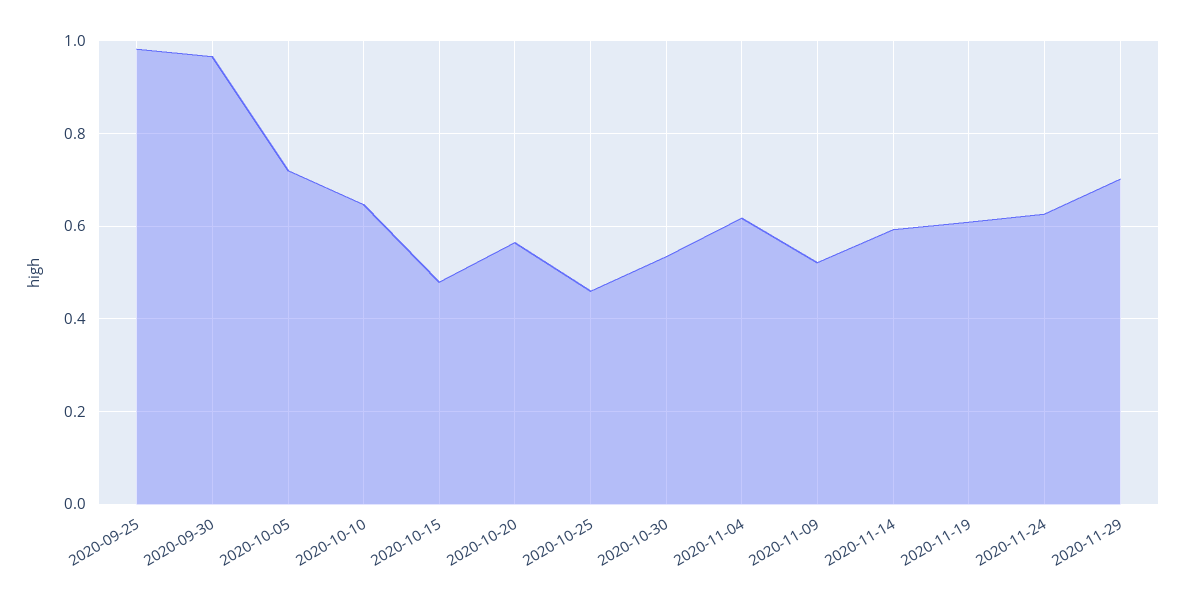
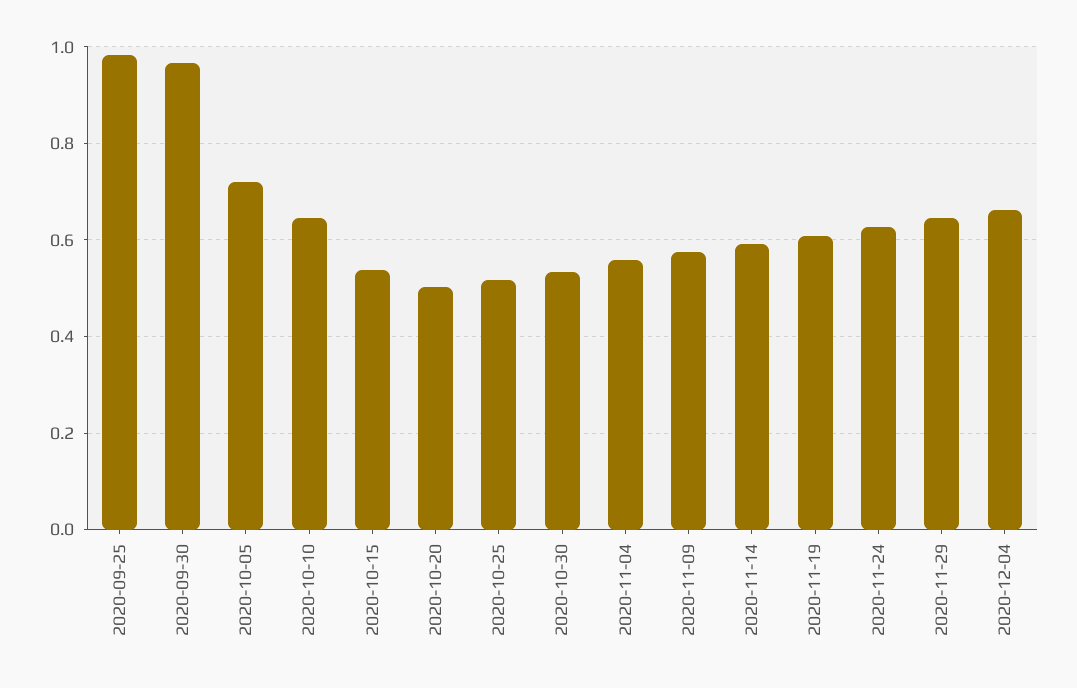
2020-10-15: 0.48 -> 0.54
2020-10-20: 0.56 -> 0.5
2020-10-25: 0.46 -> 0.52
2020-11-04: 0.62 -> 0.56
2020-11-09: 0.52 -> 0.58
2020-11-29: 0.7 -> 0.64
2020-12-04: none -> 0.66

